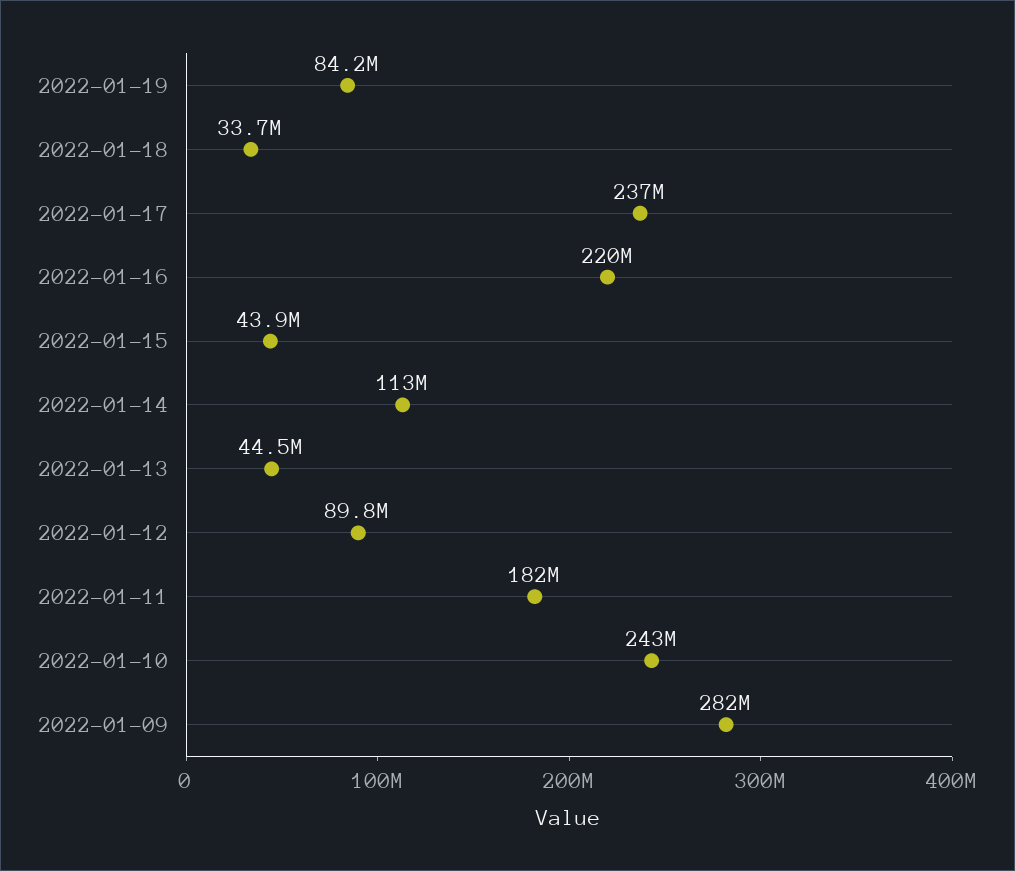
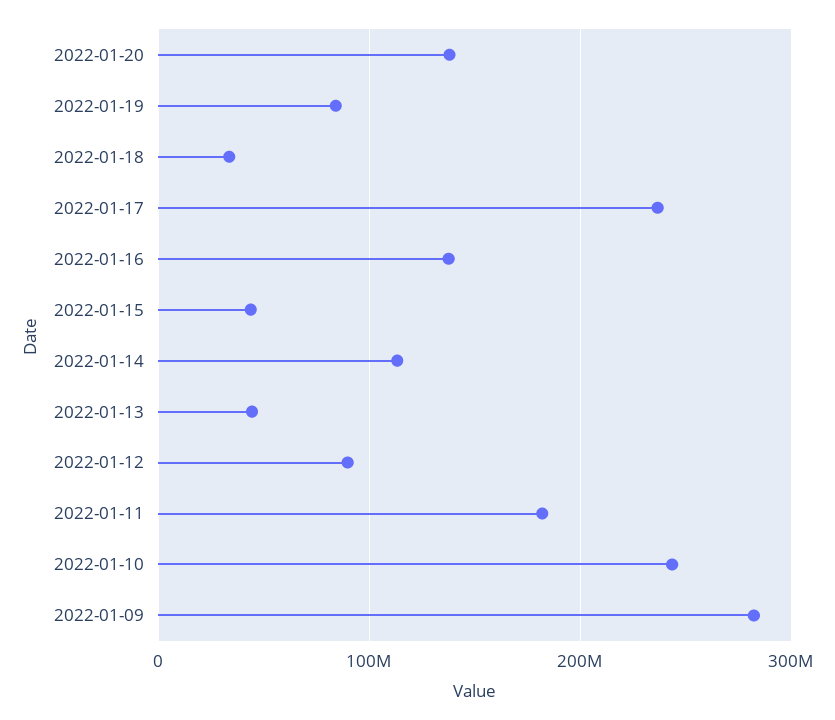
2022-01-16: 220000000 -> 140000000
2022-01-20: none -> 140000000

